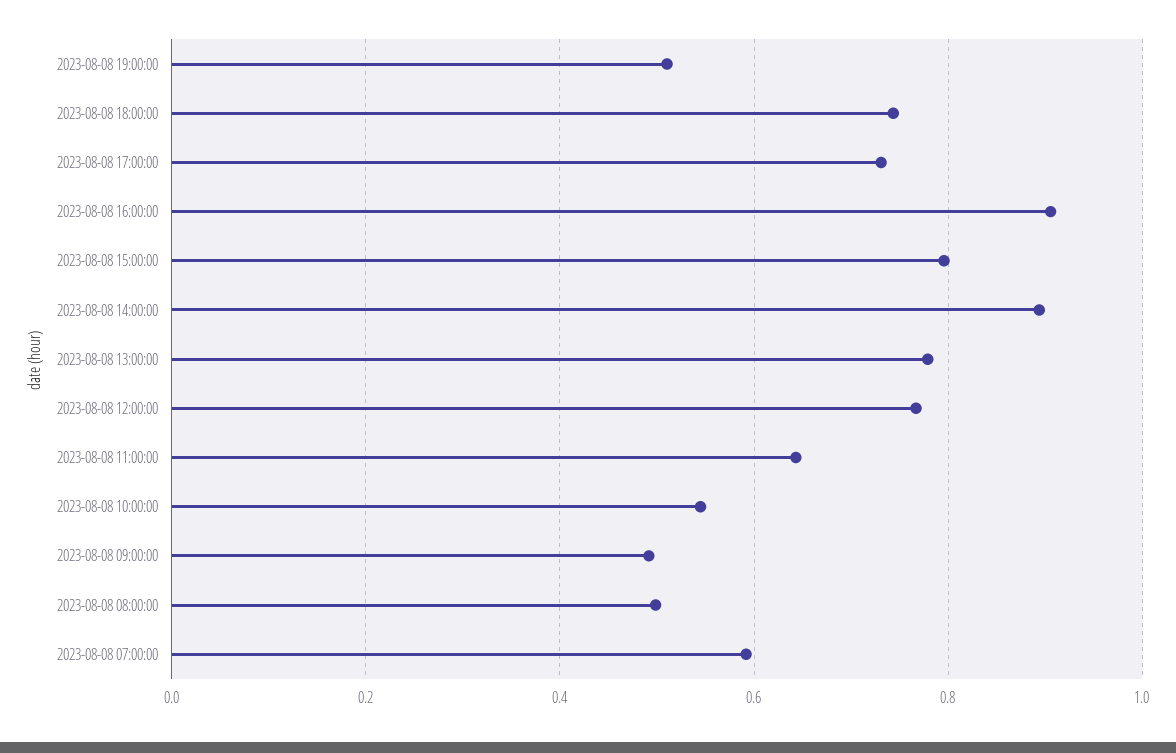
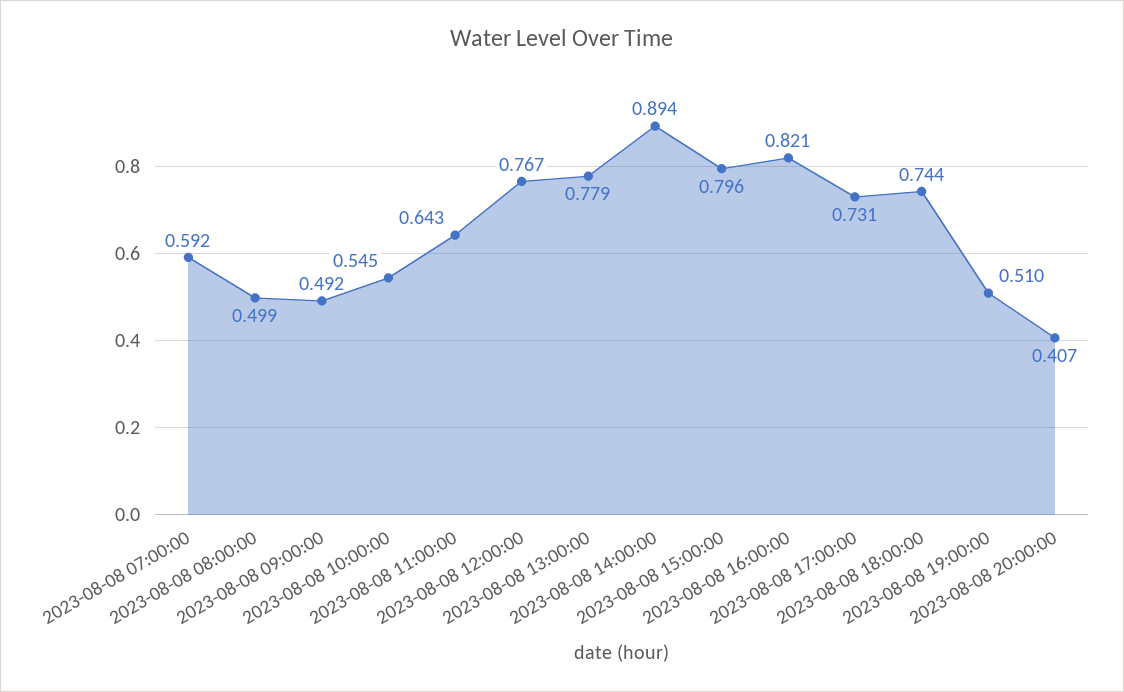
2023-08-08 16:00:00: 0.9 -> 0.821
2023-08-08 20:00:00: none -> 0.407

